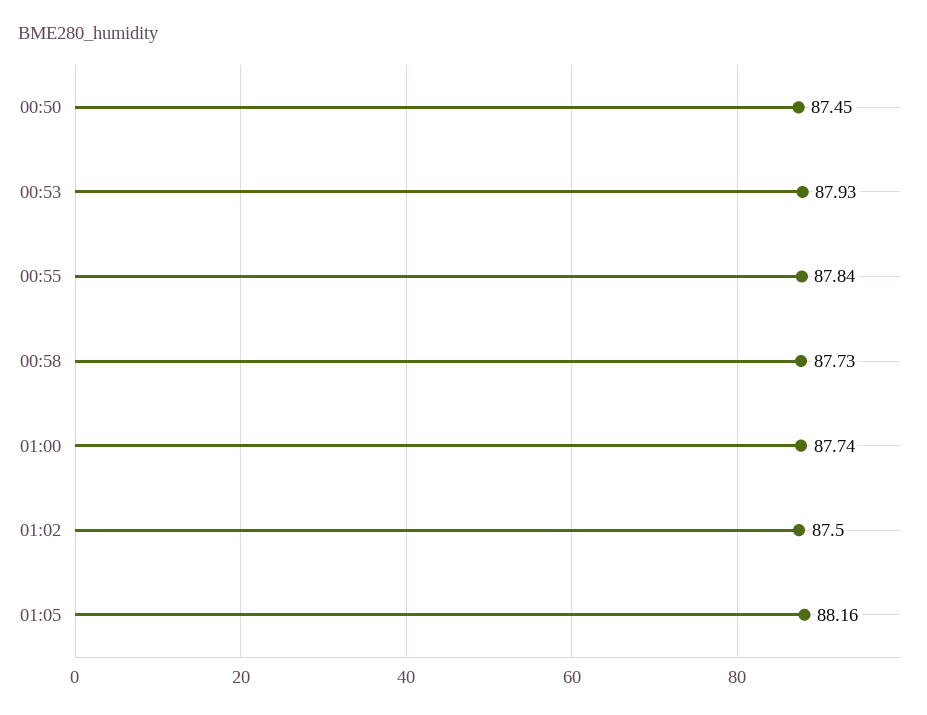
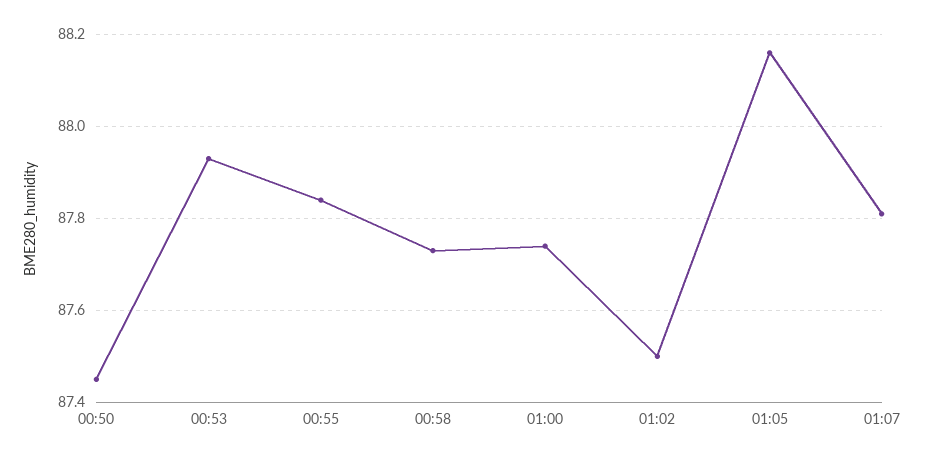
01:07: none -> 87.8

